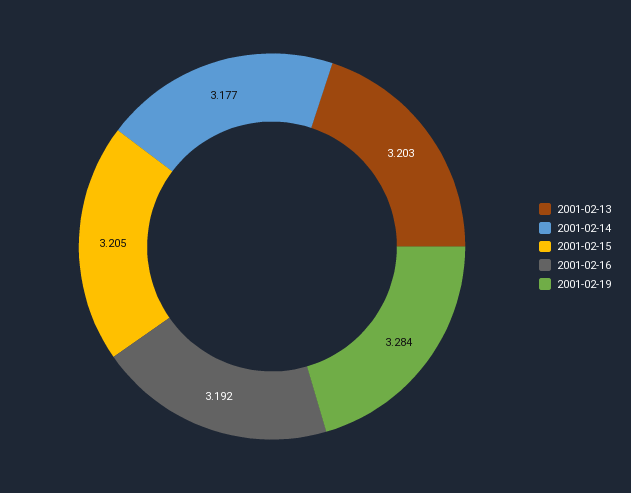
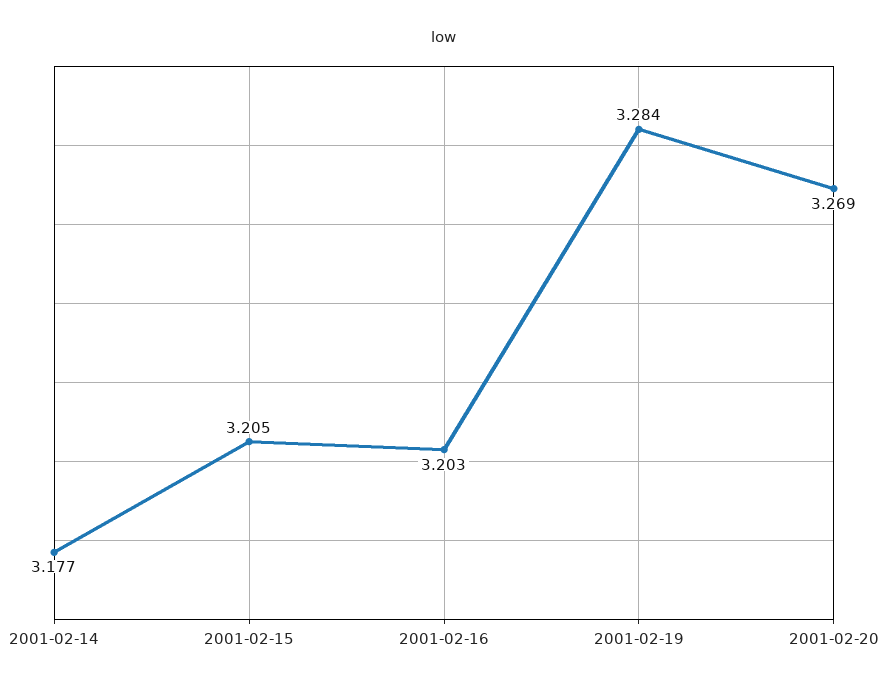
2001-02-13: 3.203 -> none
2001-02-16: 3.192 -> 3.203
2001-02-20: none -> 3.269

